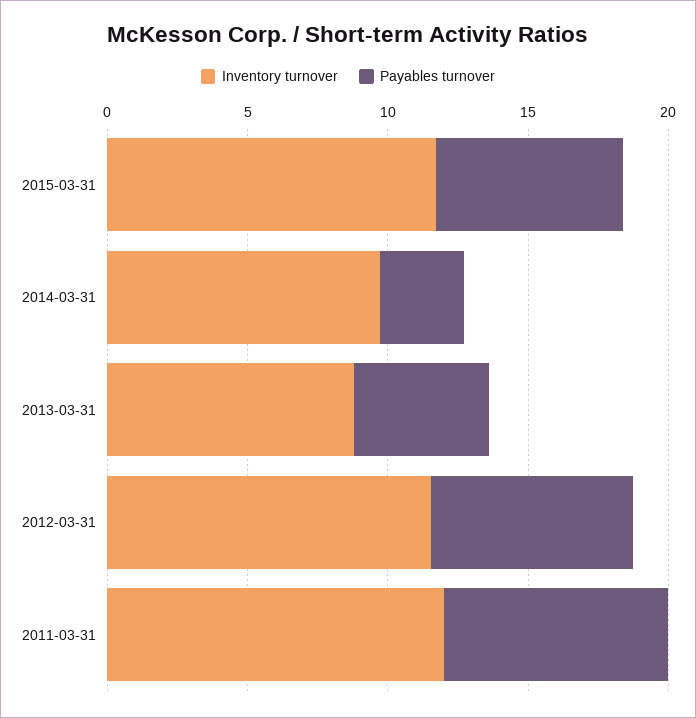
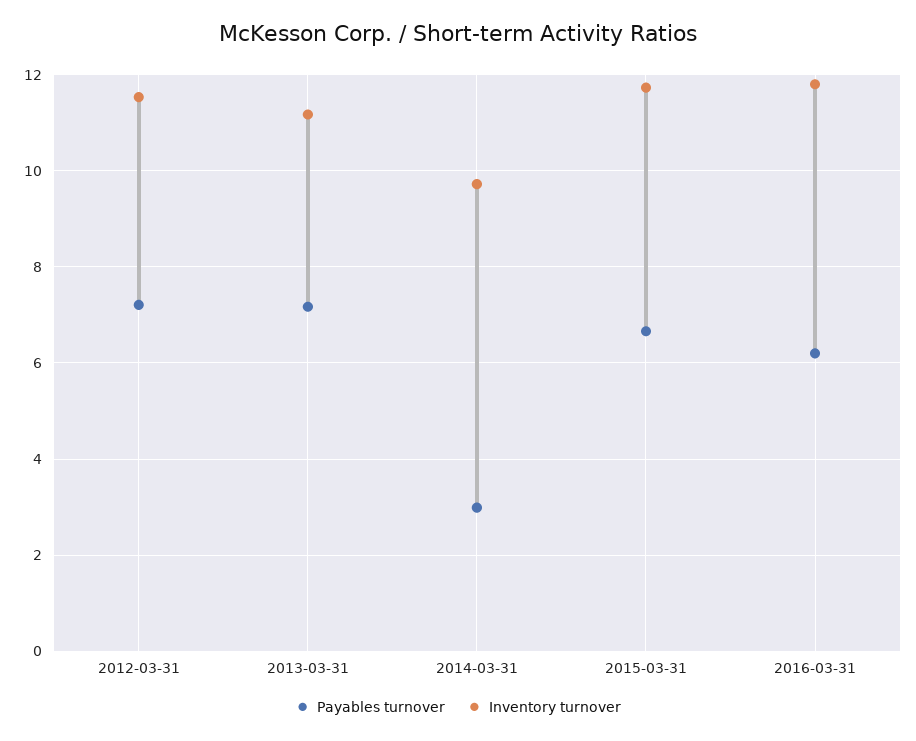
Inventory turnover, 2013-03-31: 9 -> 11.2
Payables turnover, 2013-03-31: 5 -> 7.2
Inventory turnover, 2011-03-31: 12 -> none
Payables turnover, 2011-03-31: 8 -> none
Payables turnover, 2016-03-31: none -> 6.2
Inventory turnover, 2016-03-31: none -> 11.8

